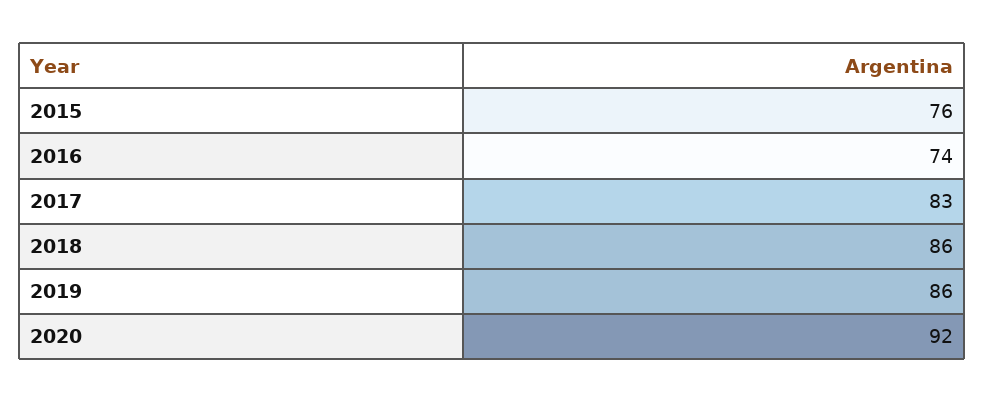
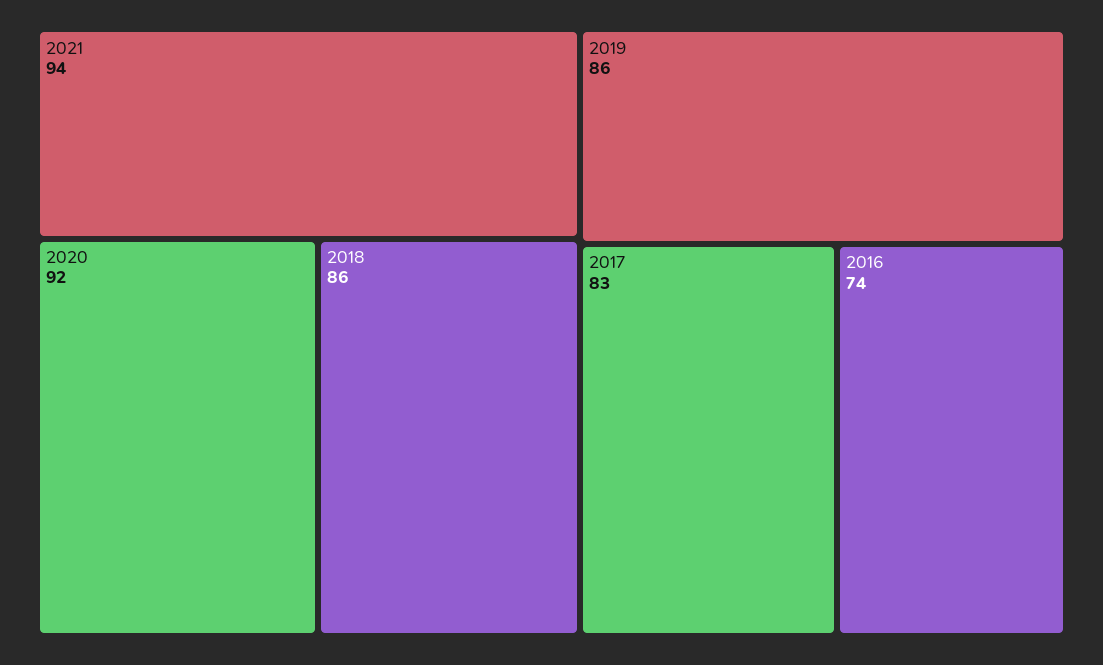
2015: 76 -> none
2021: none -> 94

